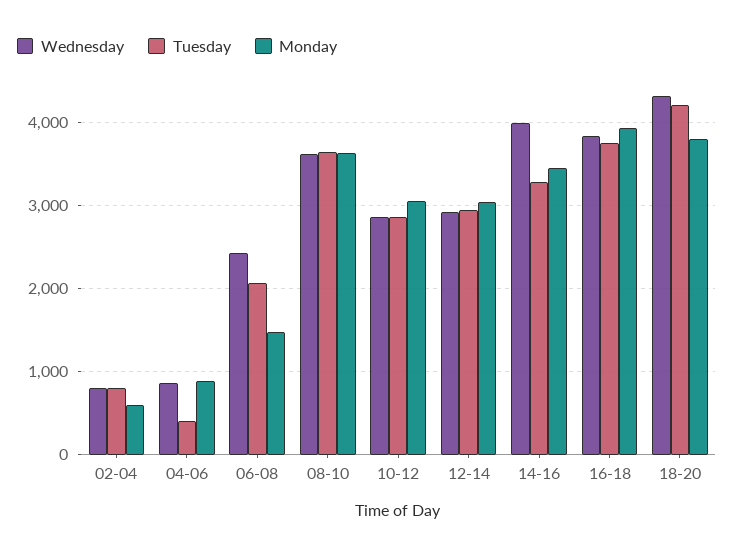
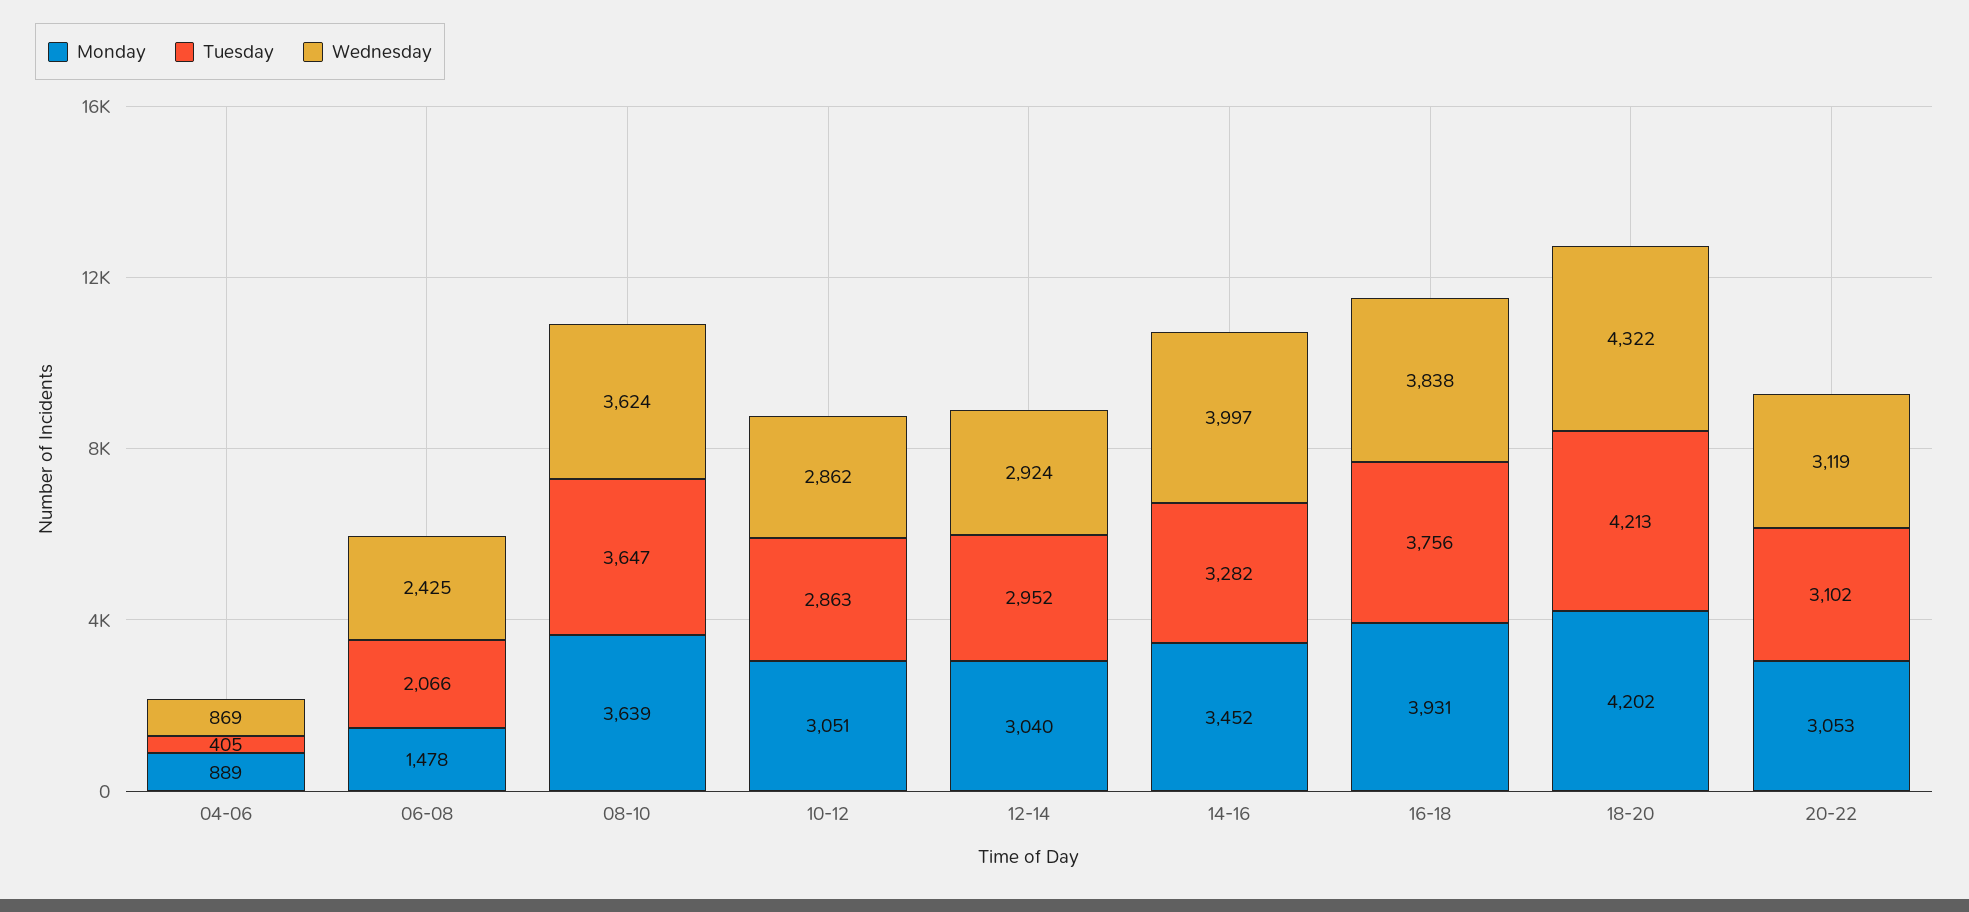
Wednesday, 02-04: 800 -> none
Tuesday, 02-04: 800 -> none
Monday, 02-04: 600 -> none
Monday, 18-20: 3800 -> 4202
Monday, 20-22: none -> 3053
Tuesday, 20-22: none -> 3102
Wednesday, 20-22: none -> 3119

